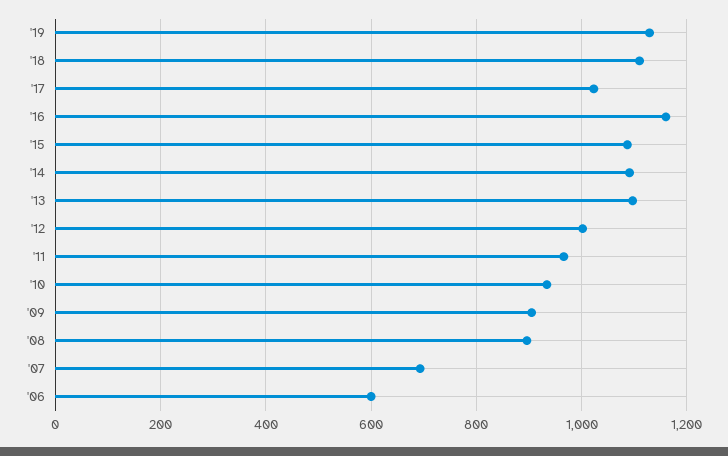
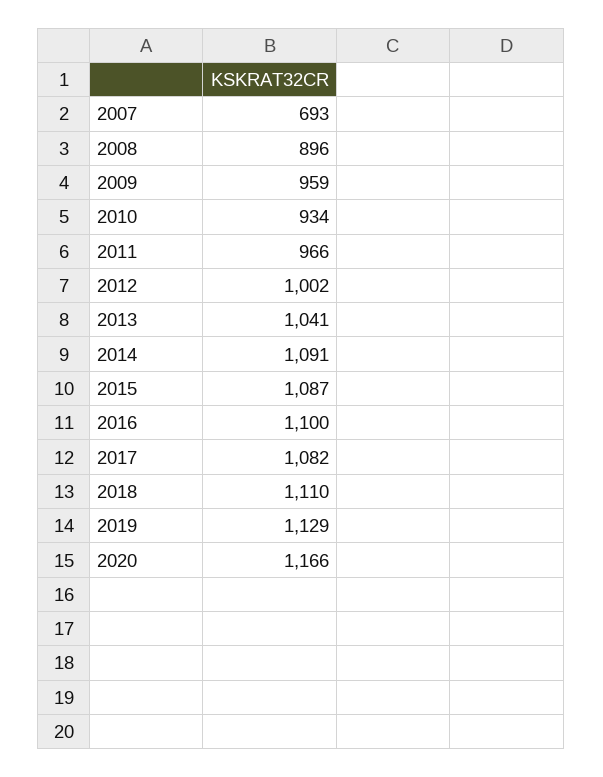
'17: 1020 -> 1082
'16: 1160 -> 1100
'13: 1100 -> 1041
'09: 900 -> 959
'06: 600 -> none
2020: none -> 1166

